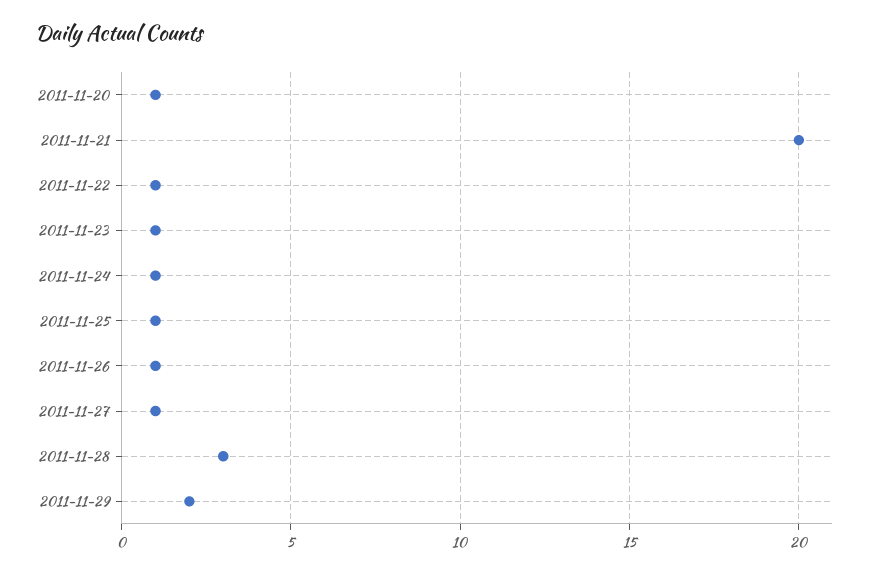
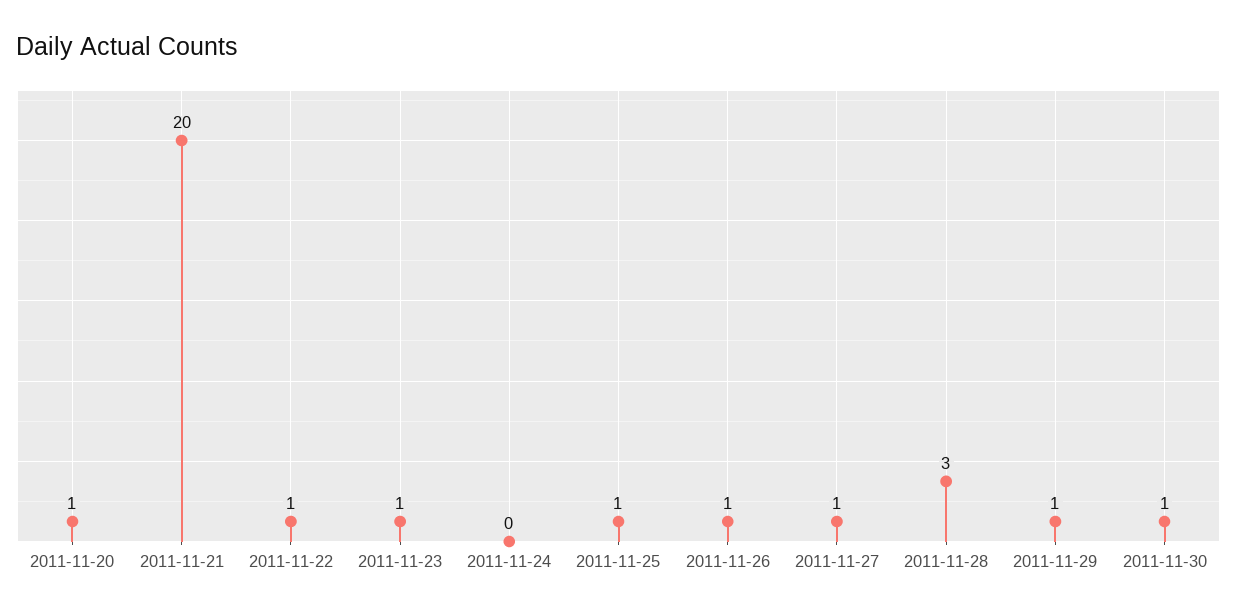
2011-11-24: 1 -> 0
2011-11-29: 2 -> 1
2011-11-30: none -> 1

